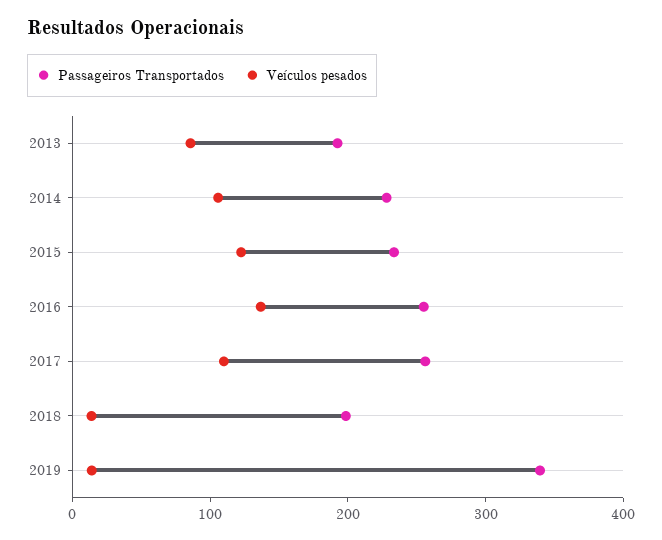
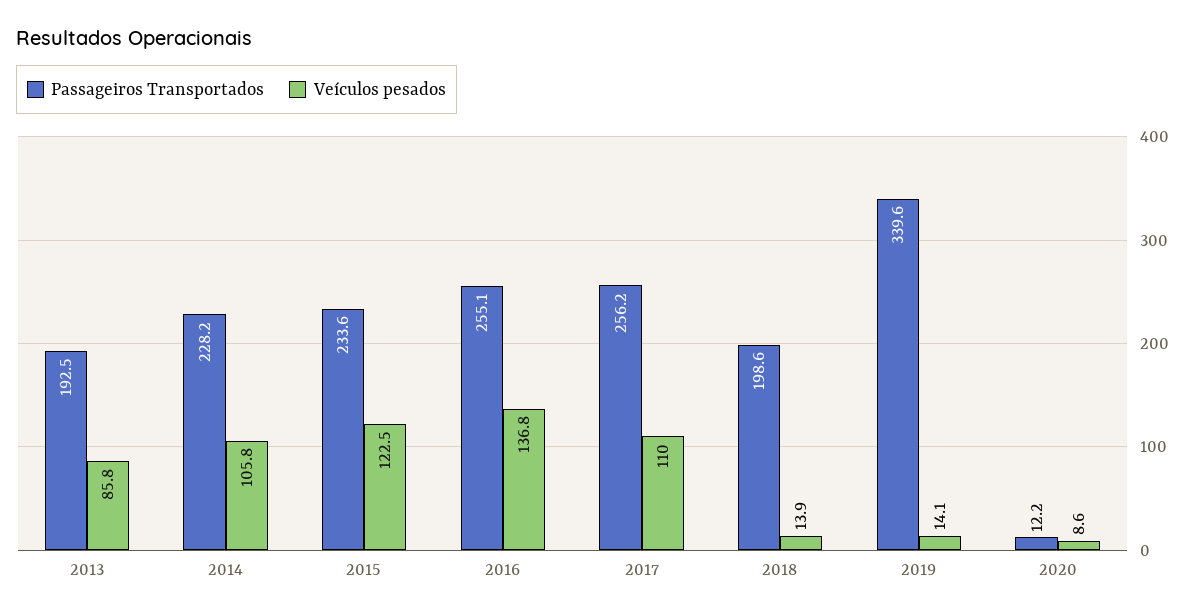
Passageiros Transportados, 2020: none -> 12.2
Veículos pesados, 2020: none -> 8.6

